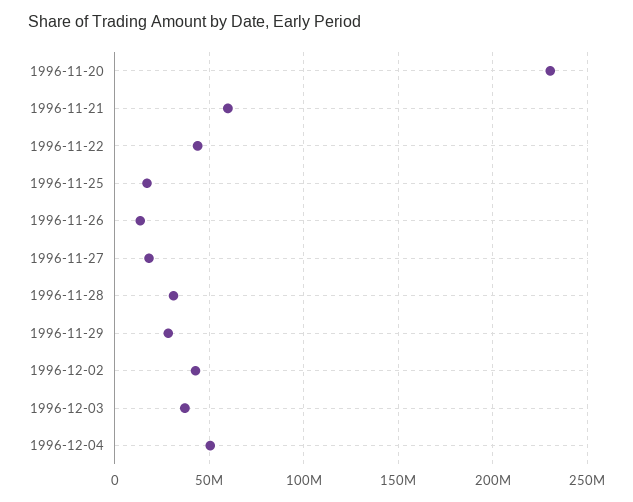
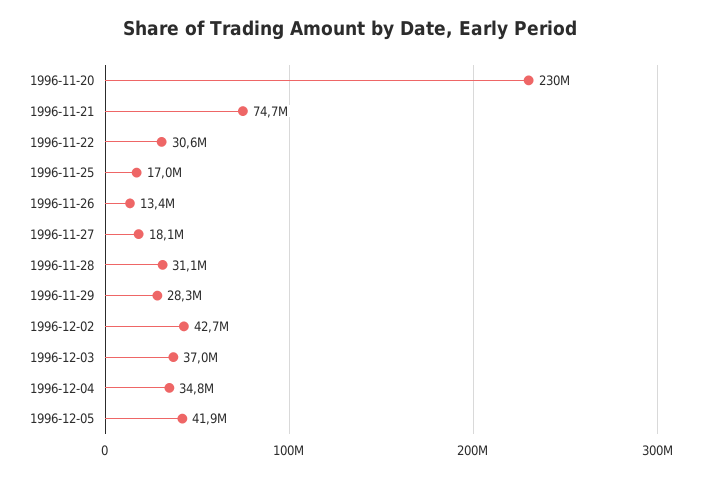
1996-11-21: 60000000 -> 74700000
1996-11-22: 45000000 -> 30600000
1996-12-04: 50000000 -> 34800000
1996-12-05: none -> 41900000

